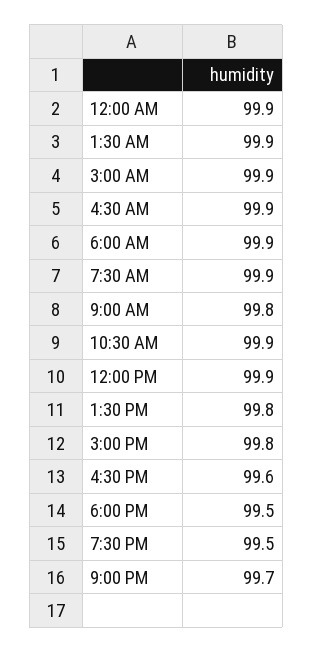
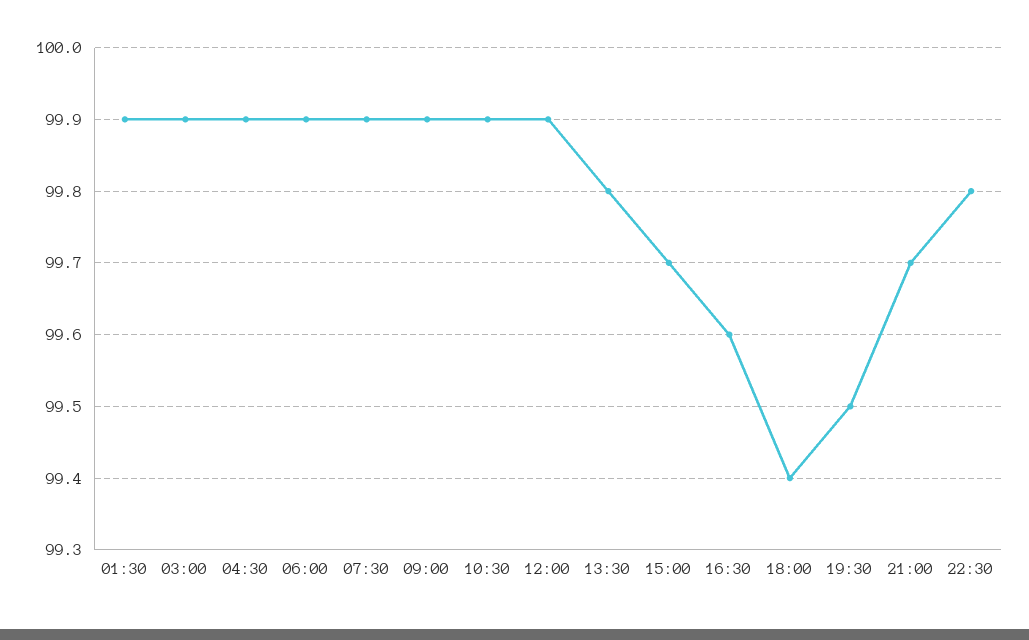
12:00 AM: 99.9 -> none
9:00 AM: 99.8 -> 99.9
3:00 PM: 99.8 -> 99.7
6:00 PM: 99.5 -> 99.4
22:30: none -> 99.8

